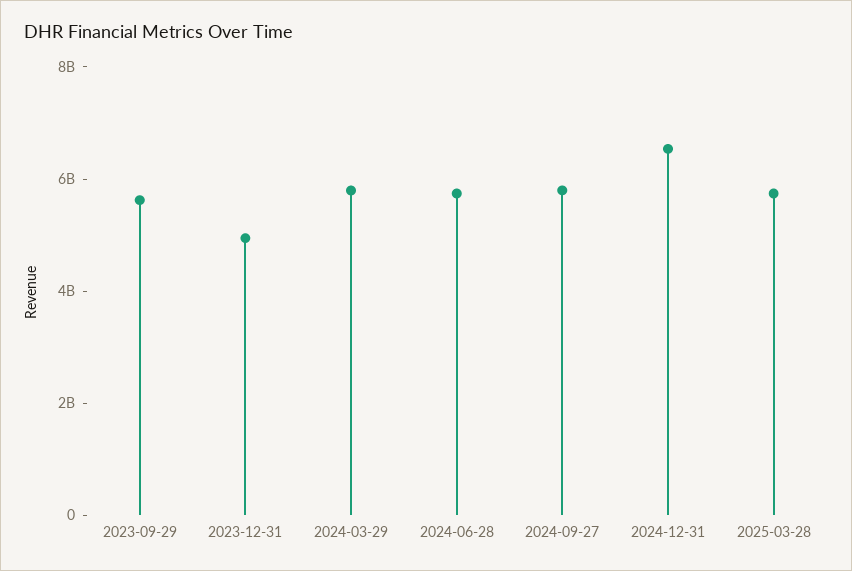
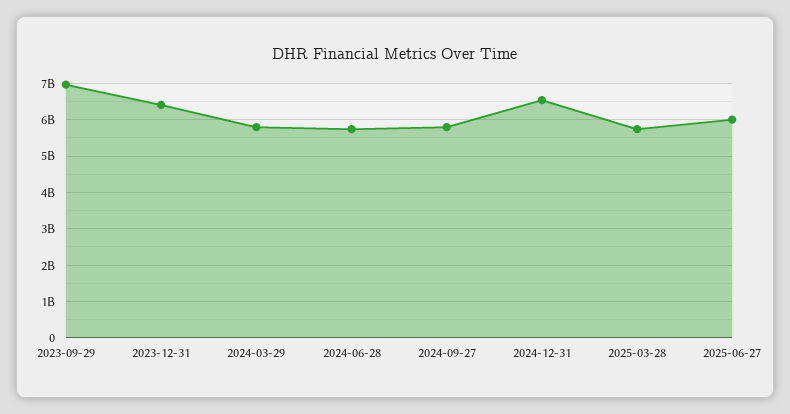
2023-09-29: 5500000000 -> 7000000000
2023-12-31: 5000000000 -> 6400000000
2025-06-27: none -> 6000000000

